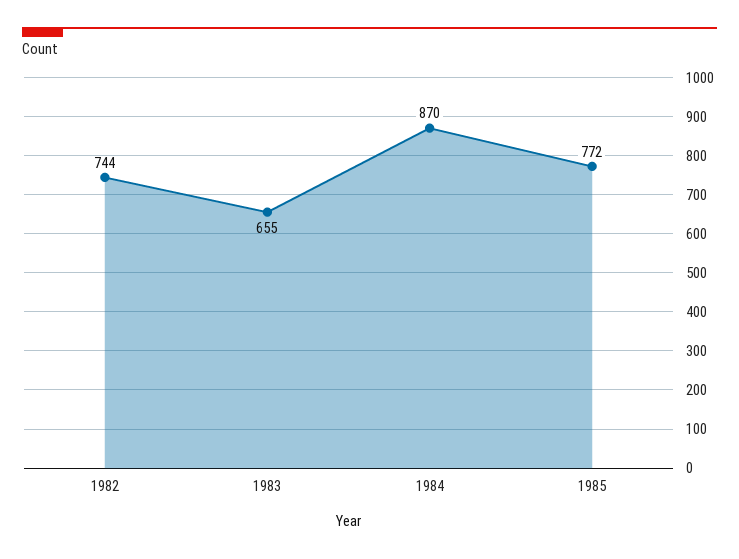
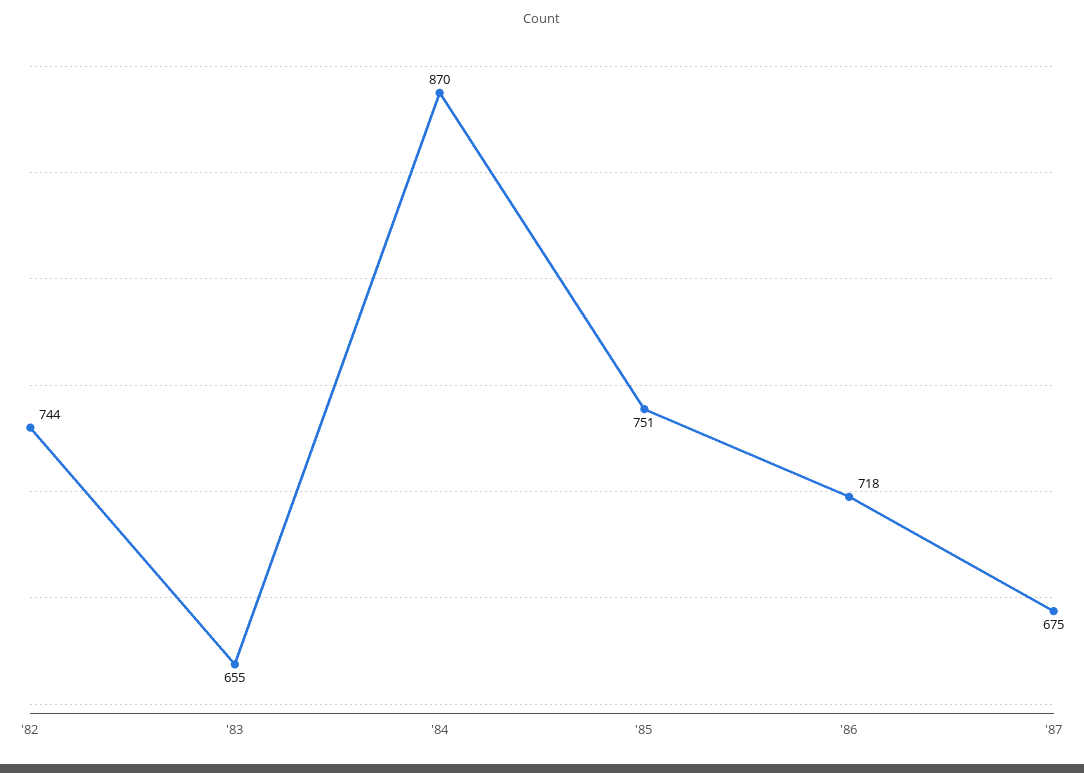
1985: 772 -> 751
'86: none -> 718
'87: none -> 675

